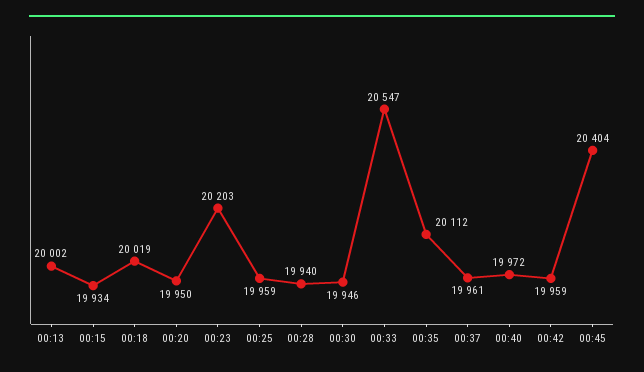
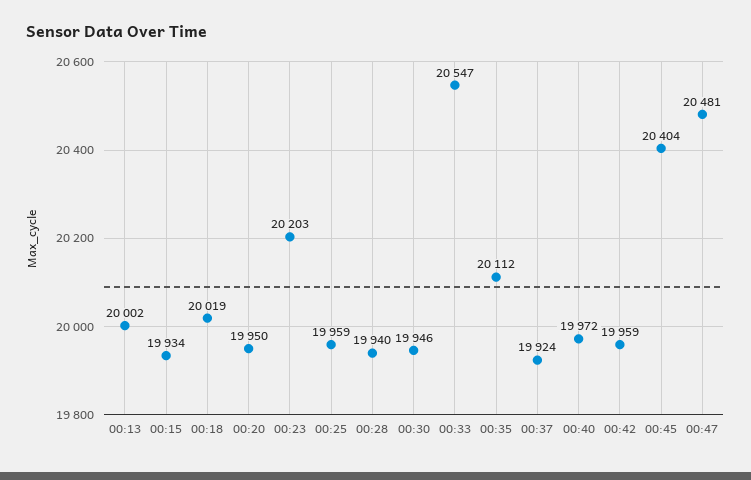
00:37: 19961 -> 19924
00:47: none -> 20481

